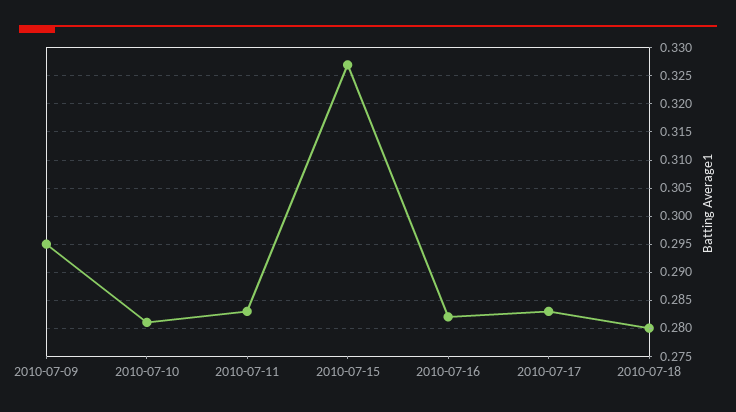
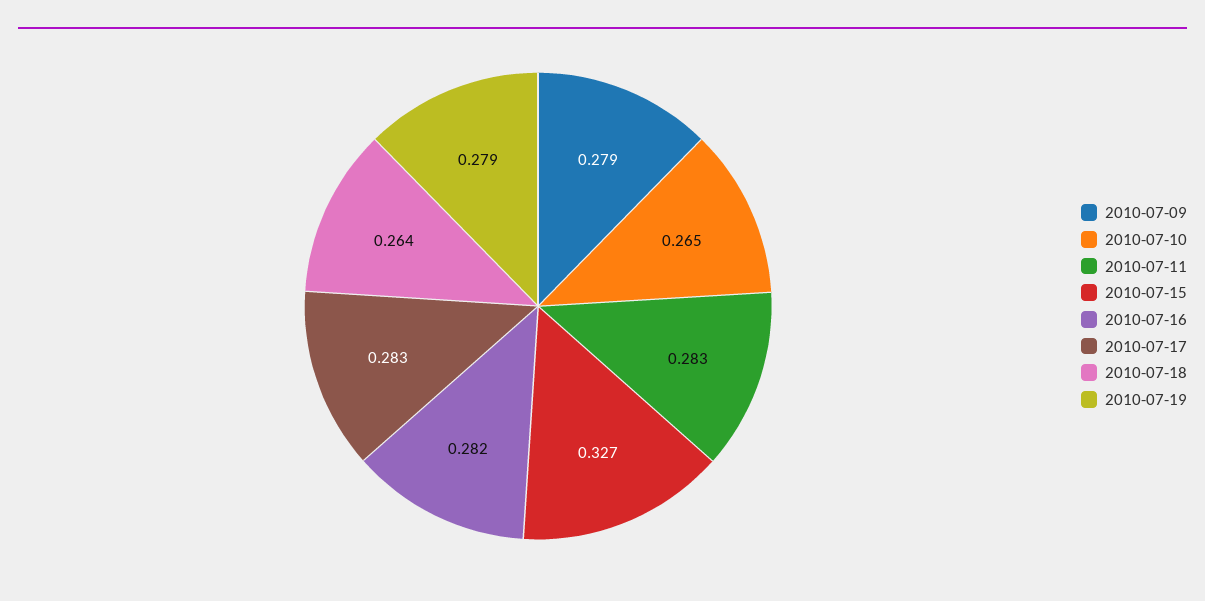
2010-07-09: 0.295 -> 0.279
2010-07-10: 0.28 -> 0.265
2010-07-18: 0.28 -> 0.264
2010-07-19: none -> 0.279

